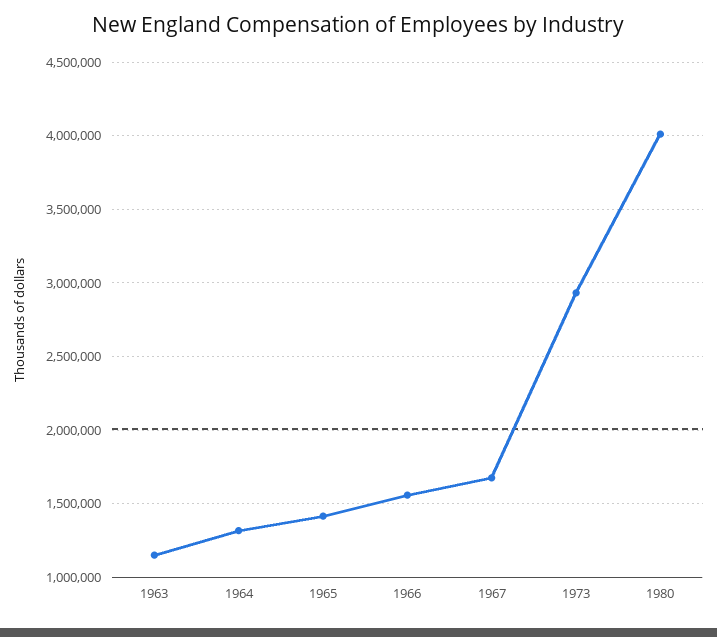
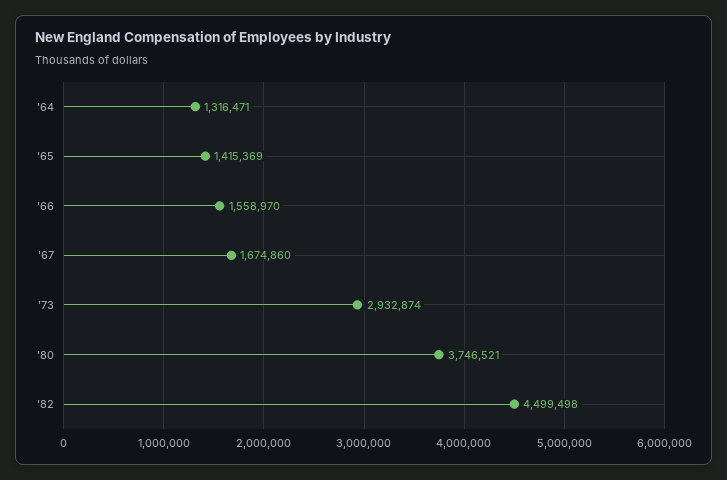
1963: 1150000 -> none
1980: 4000000 -> 3746521
'82: none -> 4499498

